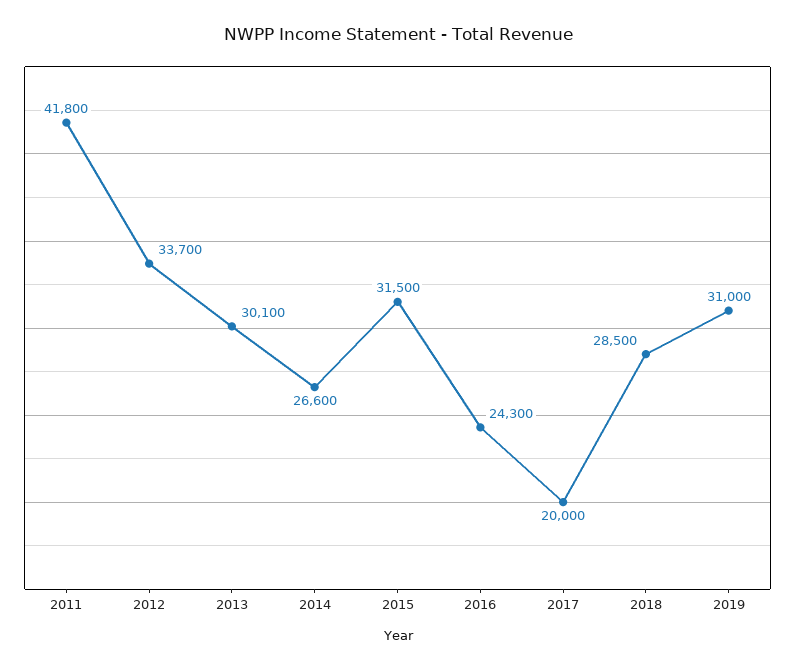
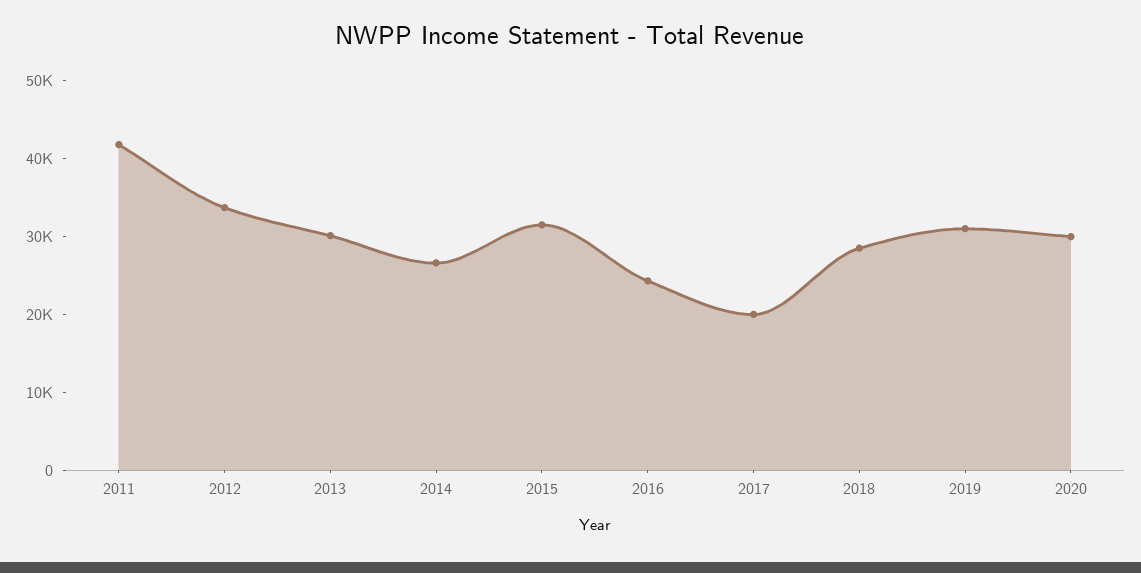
2020: none -> 30000

